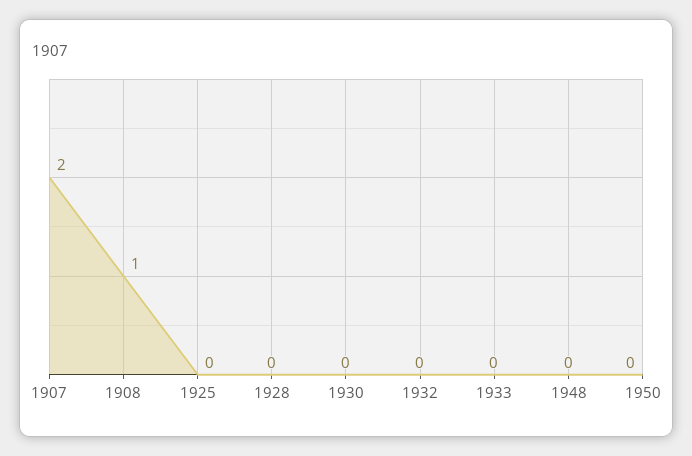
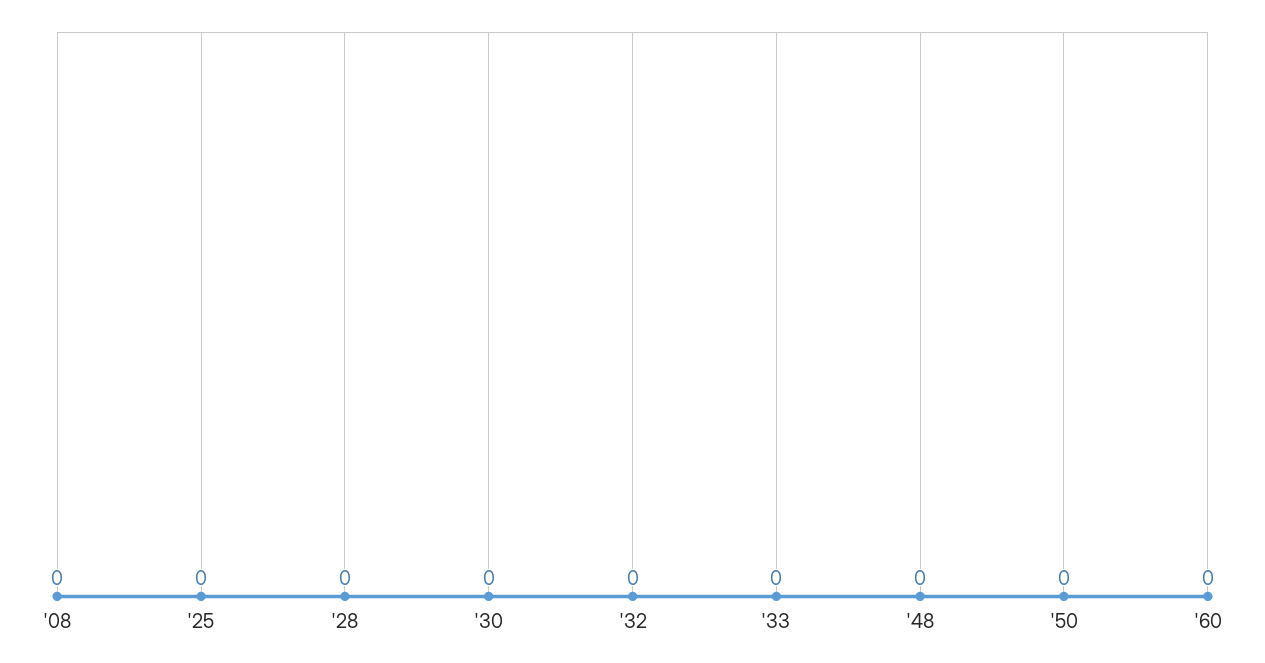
1907: 2 -> none
1908: 1 -> 0
'60: none -> 0

